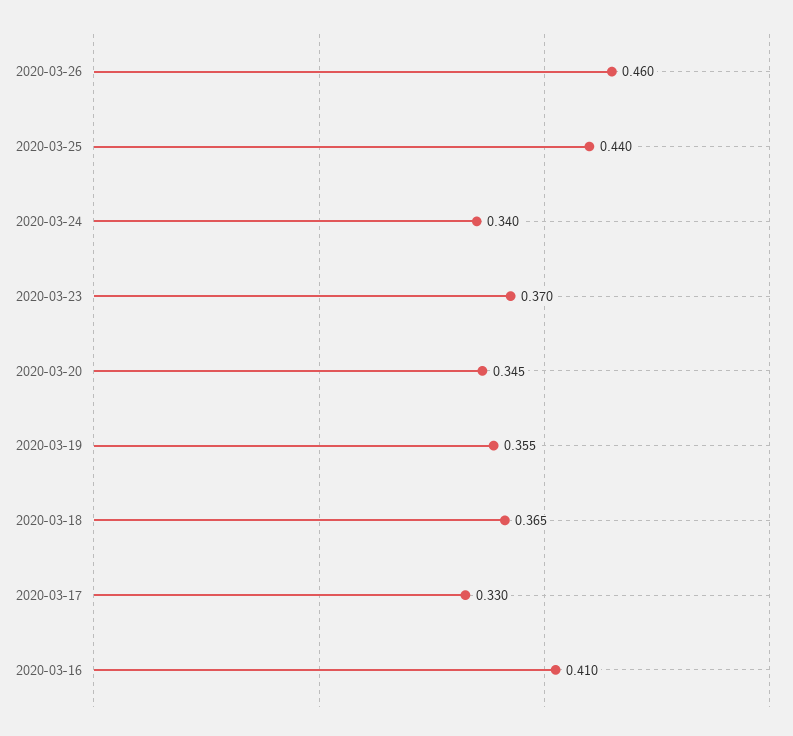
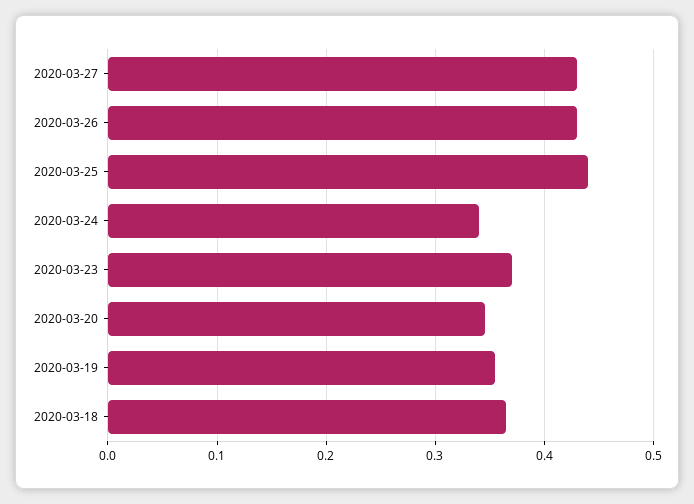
2020-03-26: 0.46 -> 0.43
2020-03-17: 0.33 -> none
2020-03-16: 0.41 -> none
2020-03-27: none -> 0.43

